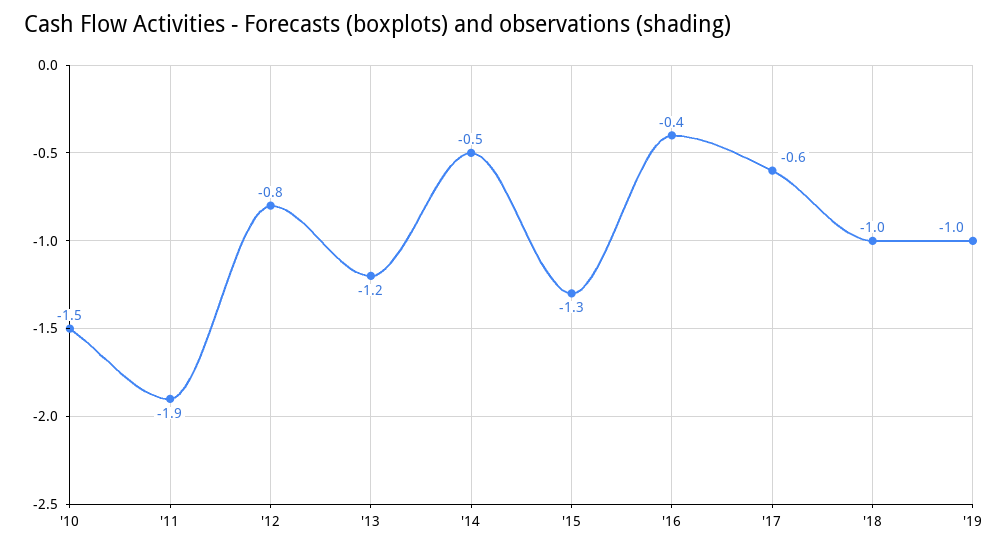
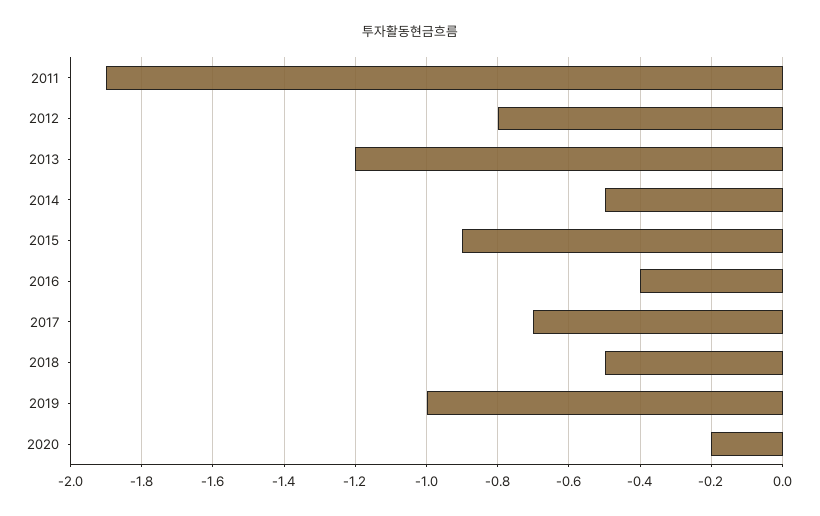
'10: -1.5 -> none
'15: -1.3 -> -0.9
'17: -0.6 -> -0.7
'18: -1 -> -0.5
2020: none -> -0.2

